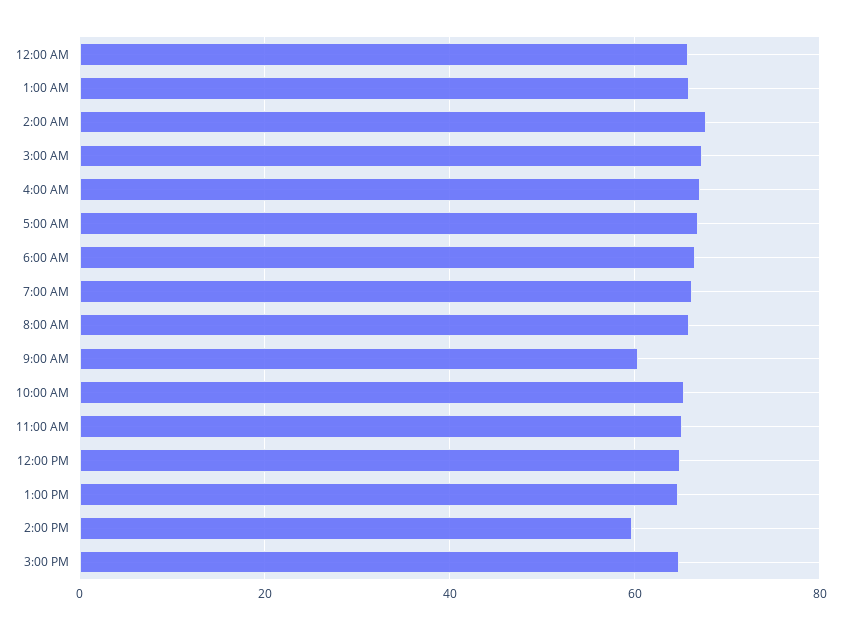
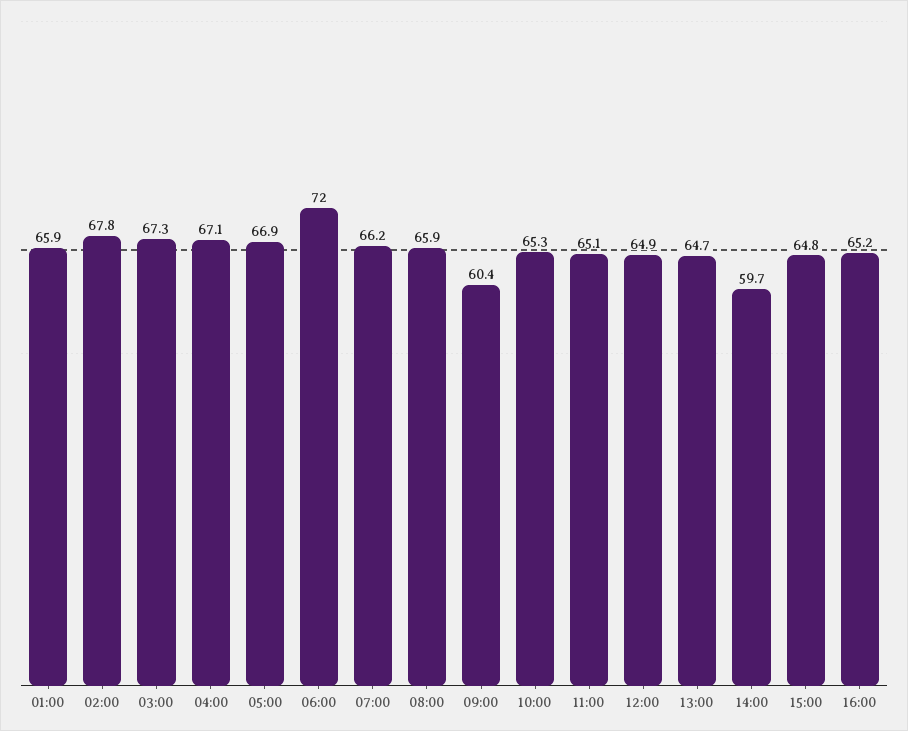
12:00 AM: 66 -> none
6:00 AM: 66 -> 72
16:00: none -> 65.2

